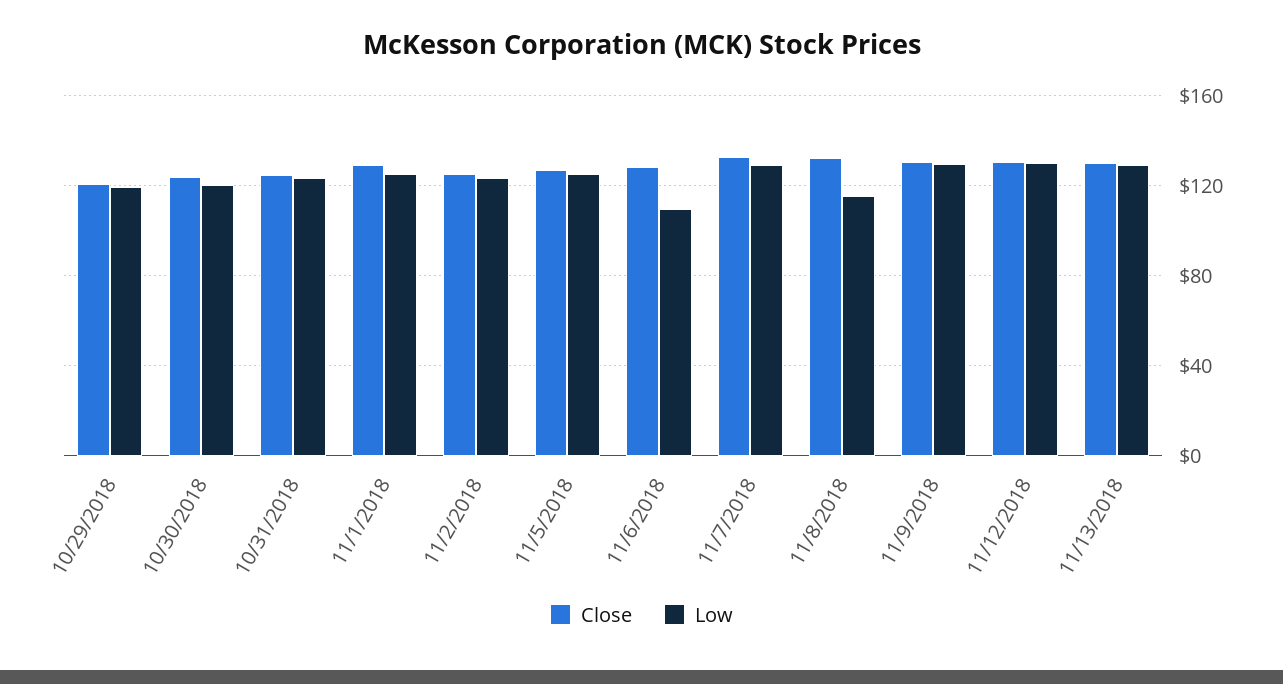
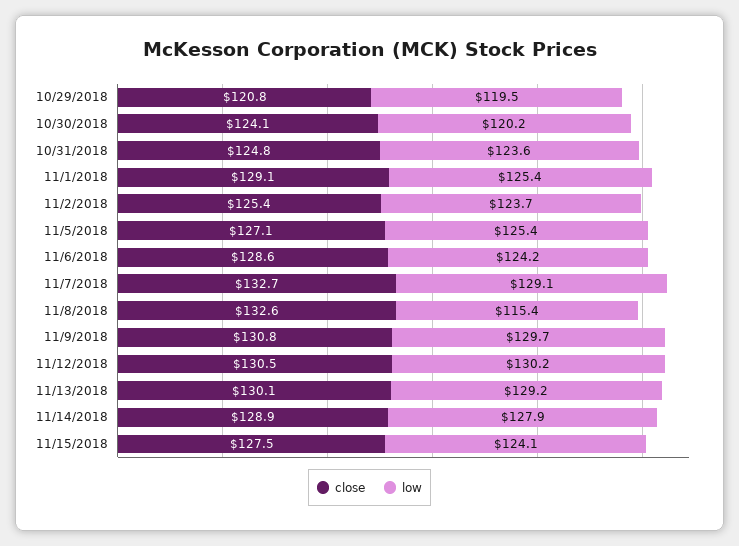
Low, 11/6/2018: 110 -> 124.2
Close, 11/14/2018: none -> 128.9
Low, 11/14/2018: none -> 127.9
Close, 11/15/2018: none -> 127.5
Low, 11/15/2018: none -> 124.1

